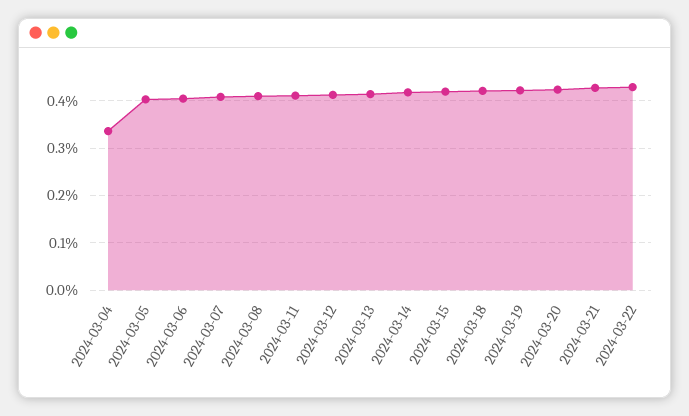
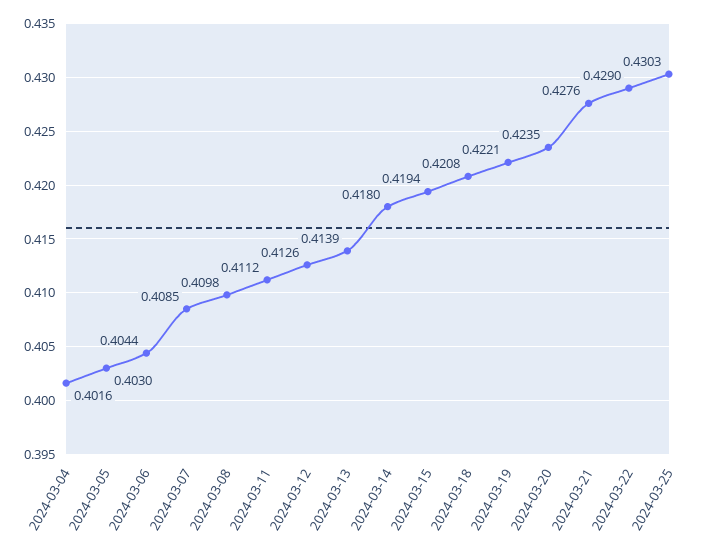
2024-03-04: 0.34 -> 0.4016
2024-03-25: none -> 0.4303

